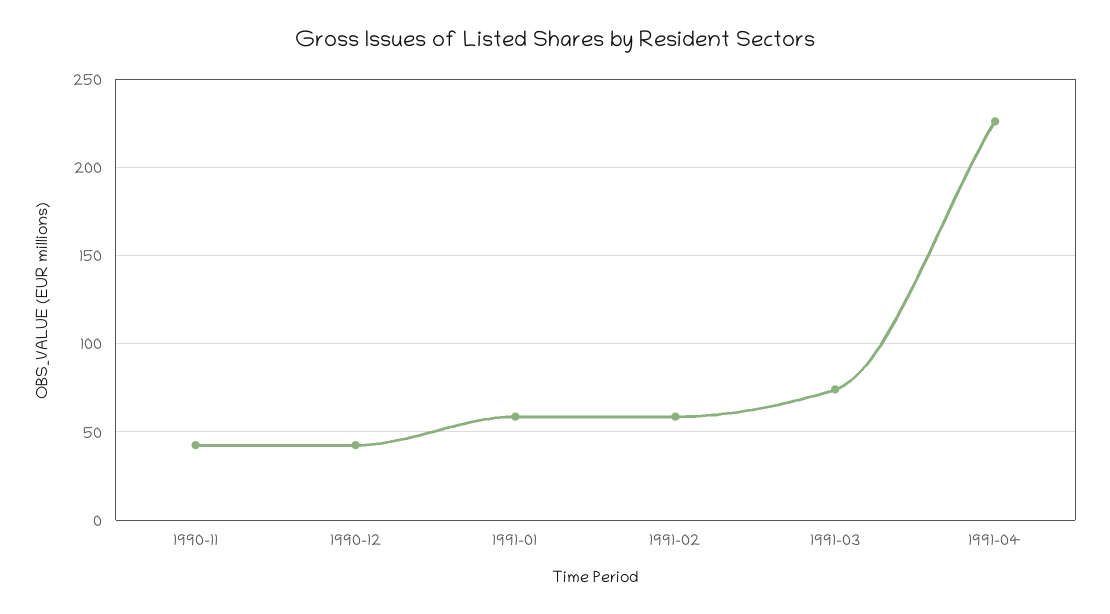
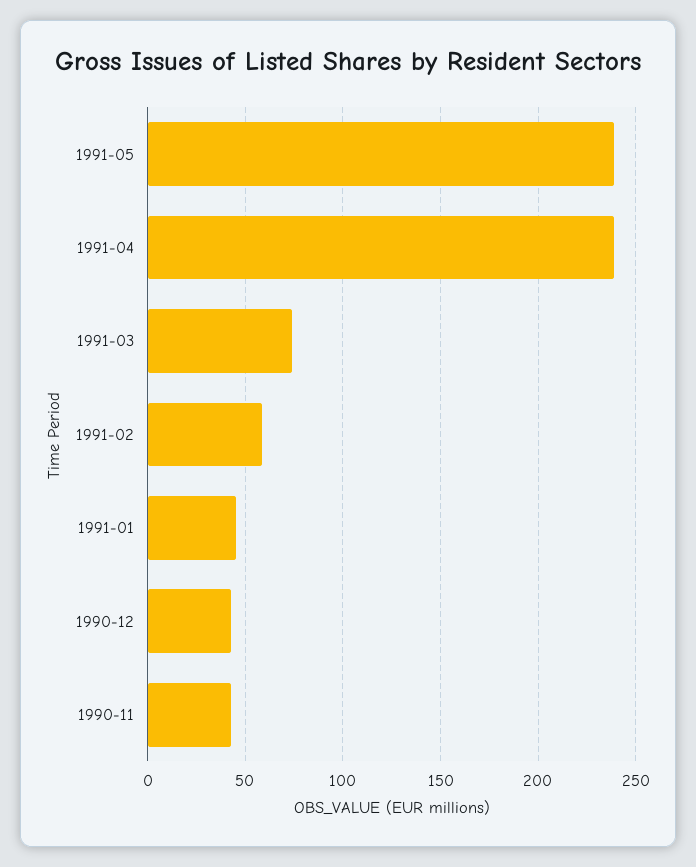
1991-01: 60 -> 45
1991-04: 225 -> 240
1991-05: none -> 240

